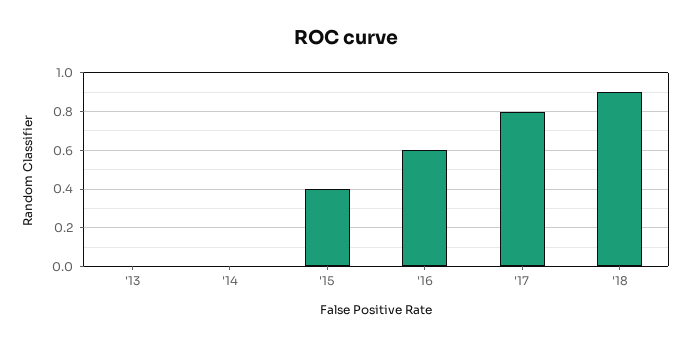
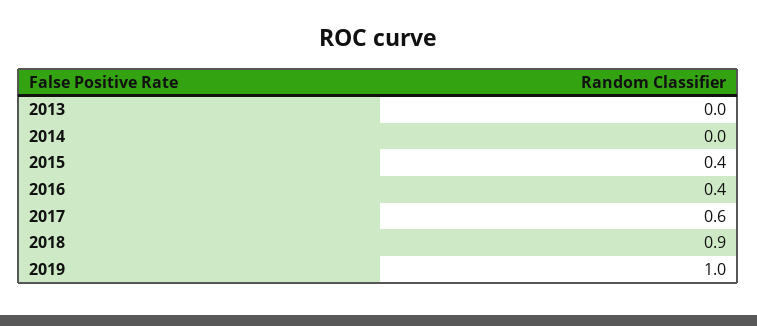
'16: 0.6 -> 0.4
'17: 0.8 -> 0.6
2019: none -> 1

